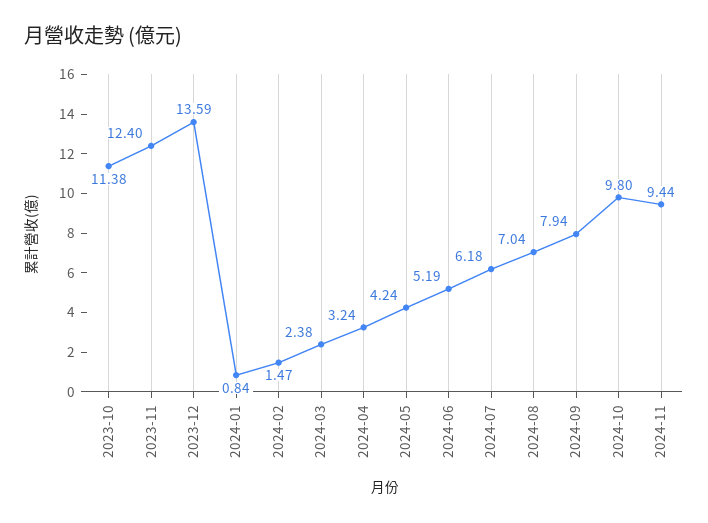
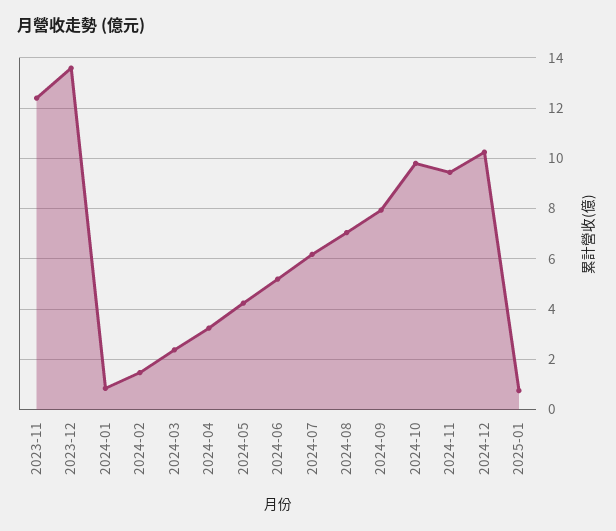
2023-10: 11.38 -> none
2024-12: none -> 10.25
2025-01: none -> 0.75

